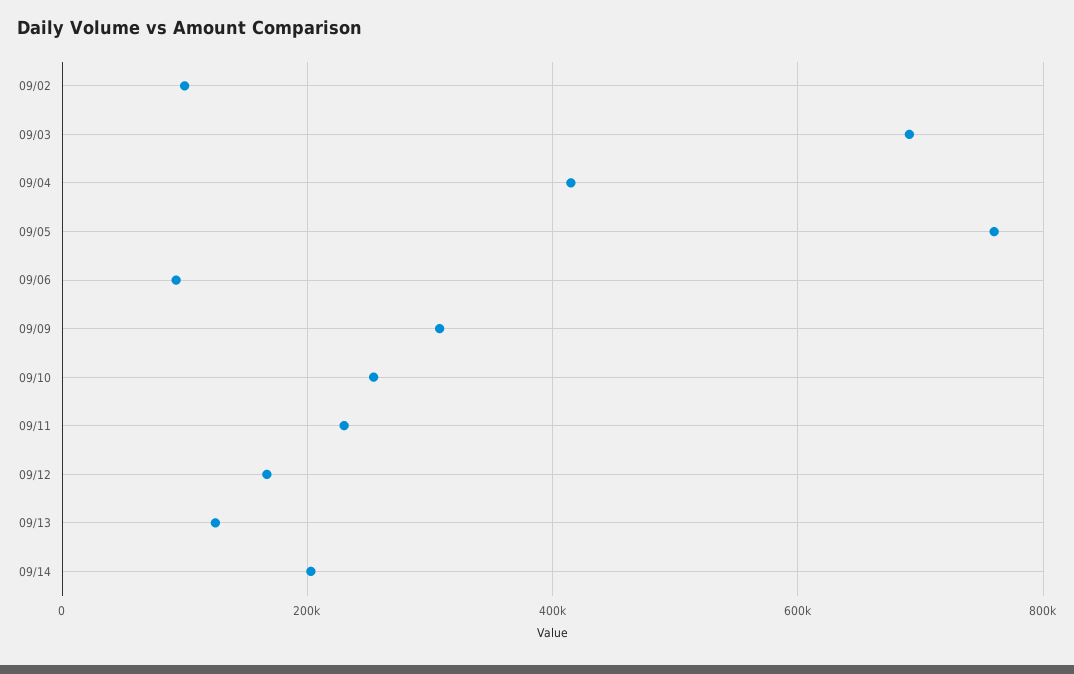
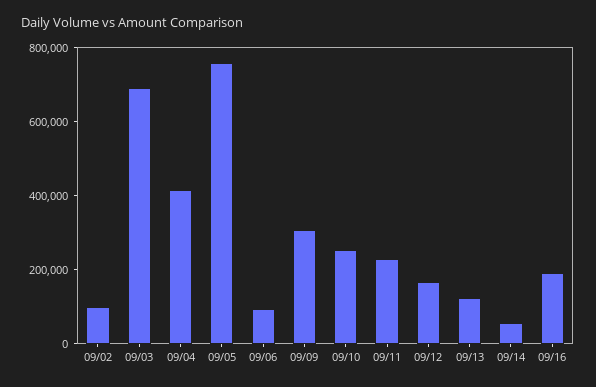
09/14: 200000 -> 50000
09/16: none -> 200000

